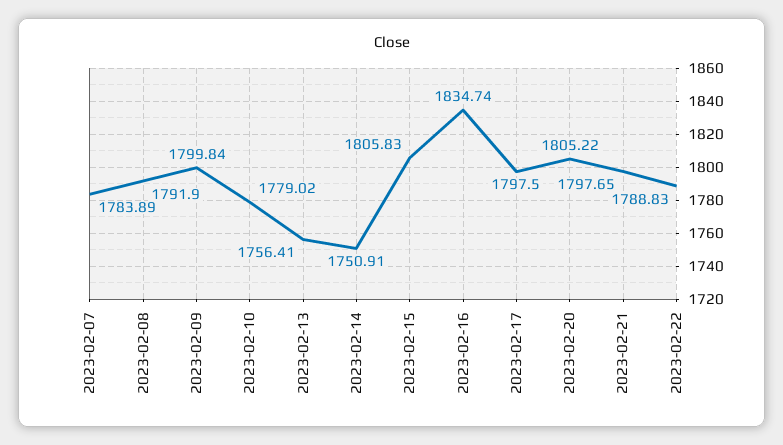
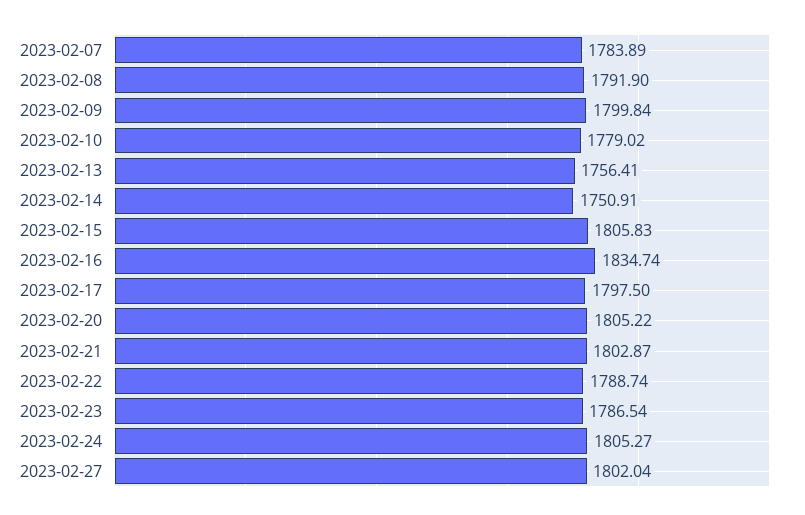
2023-02-21: 1797.65 -> 1802.87
2023-02-22: 1788.83 -> 1788.74
2023-02-23: none -> 1786.54
2023-02-24: none -> 1805.27
2023-02-27: none -> 1802.04

